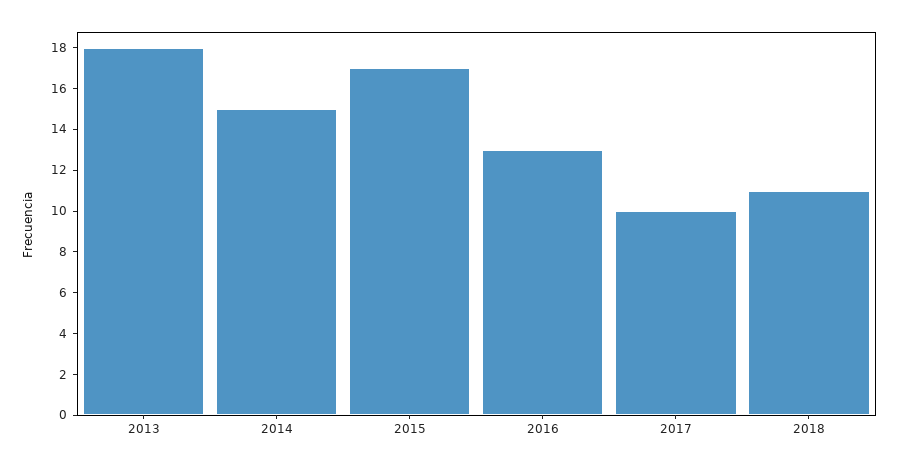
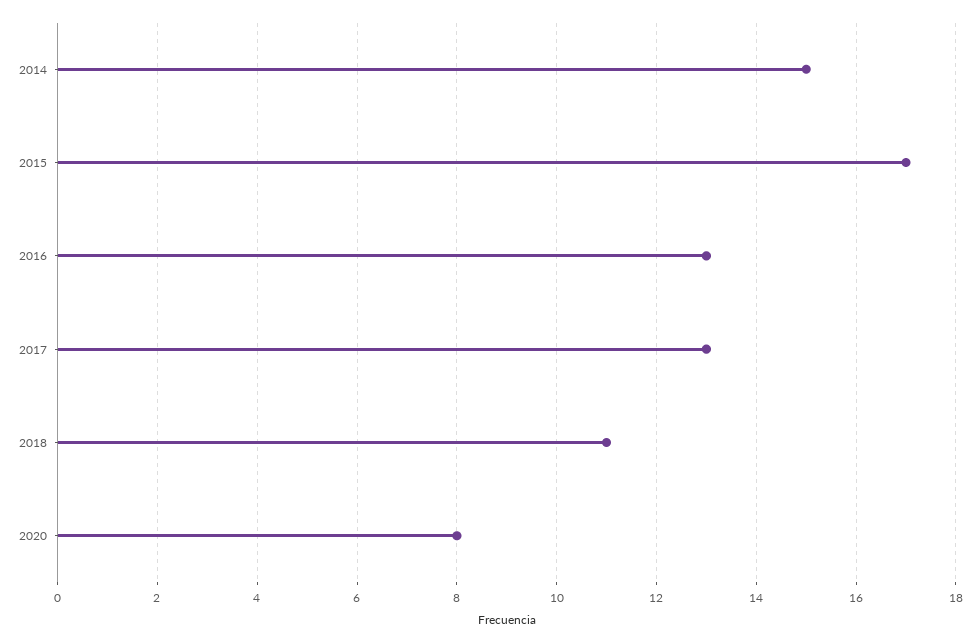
2013: 18 -> none
2017: 10 -> 13
2020: none -> 8

